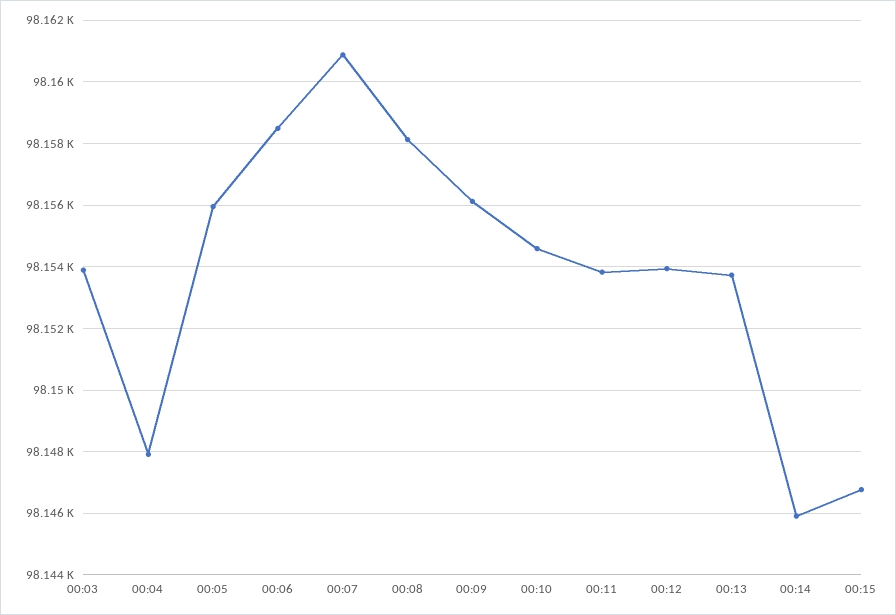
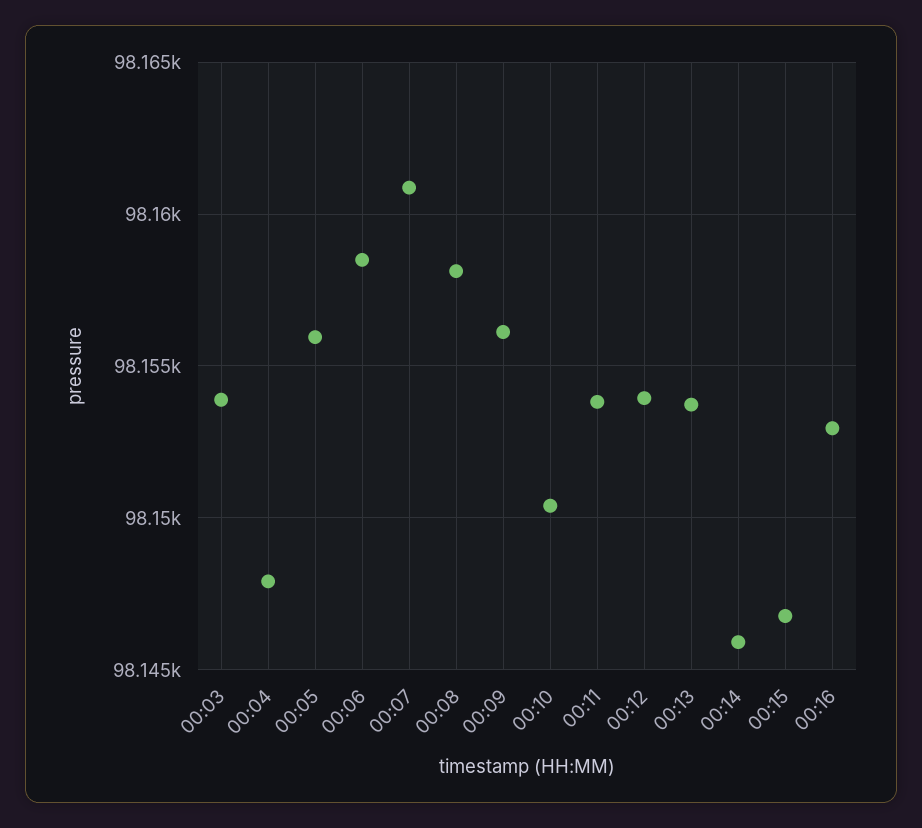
00:10: 98154.6 -> 98150.5
00:16: none -> 98153

